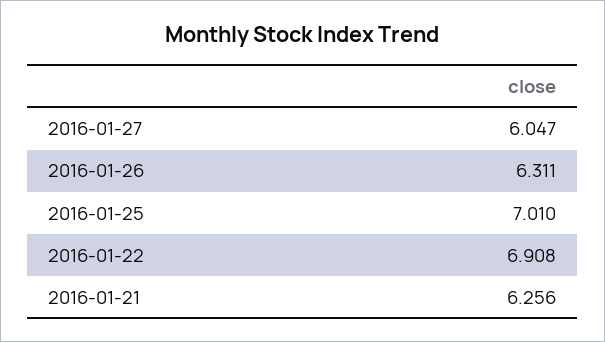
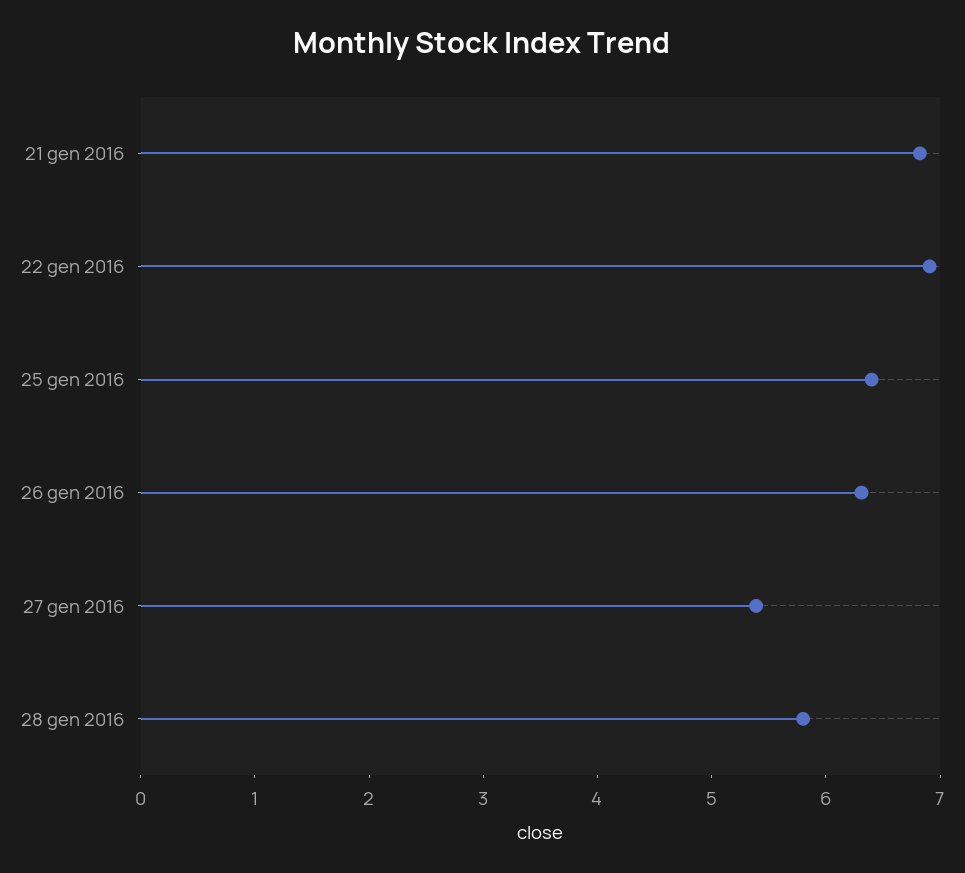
2016-01-27: 6.047 -> 5.4
2016-01-25: 7.01 -> 6.4
2016-01-21: 6.256 -> 6.8
28 gen 2016: none -> 5.8

